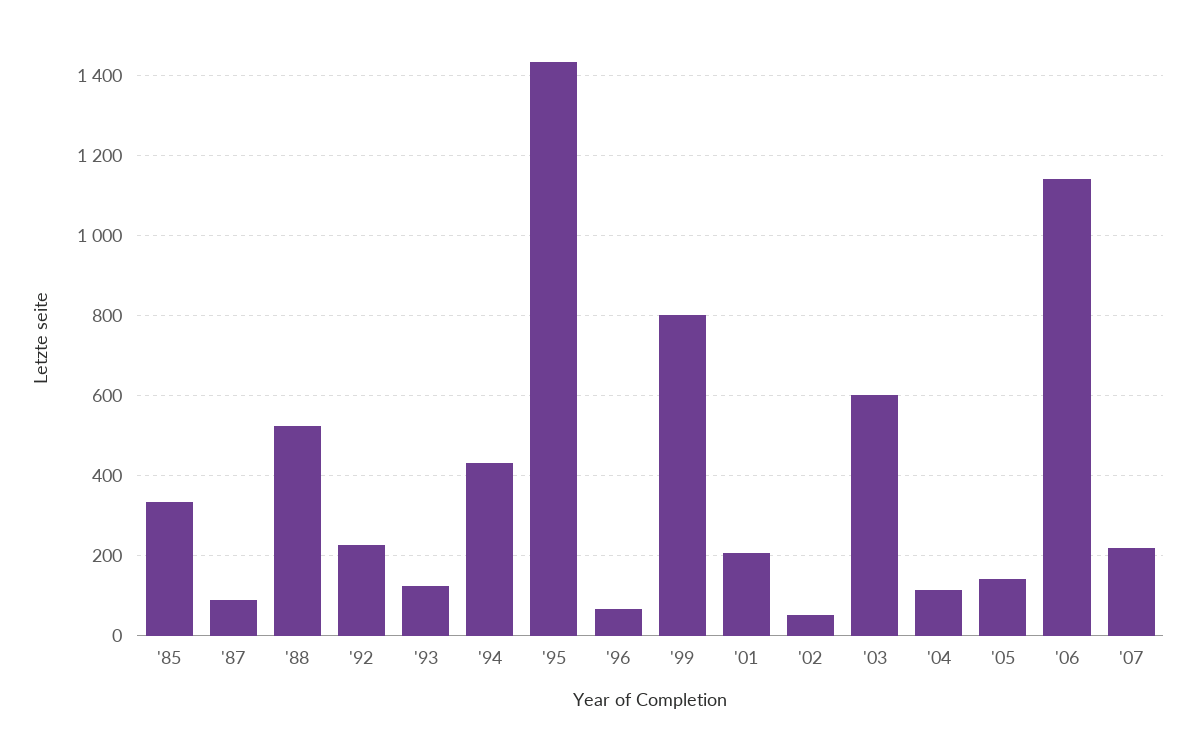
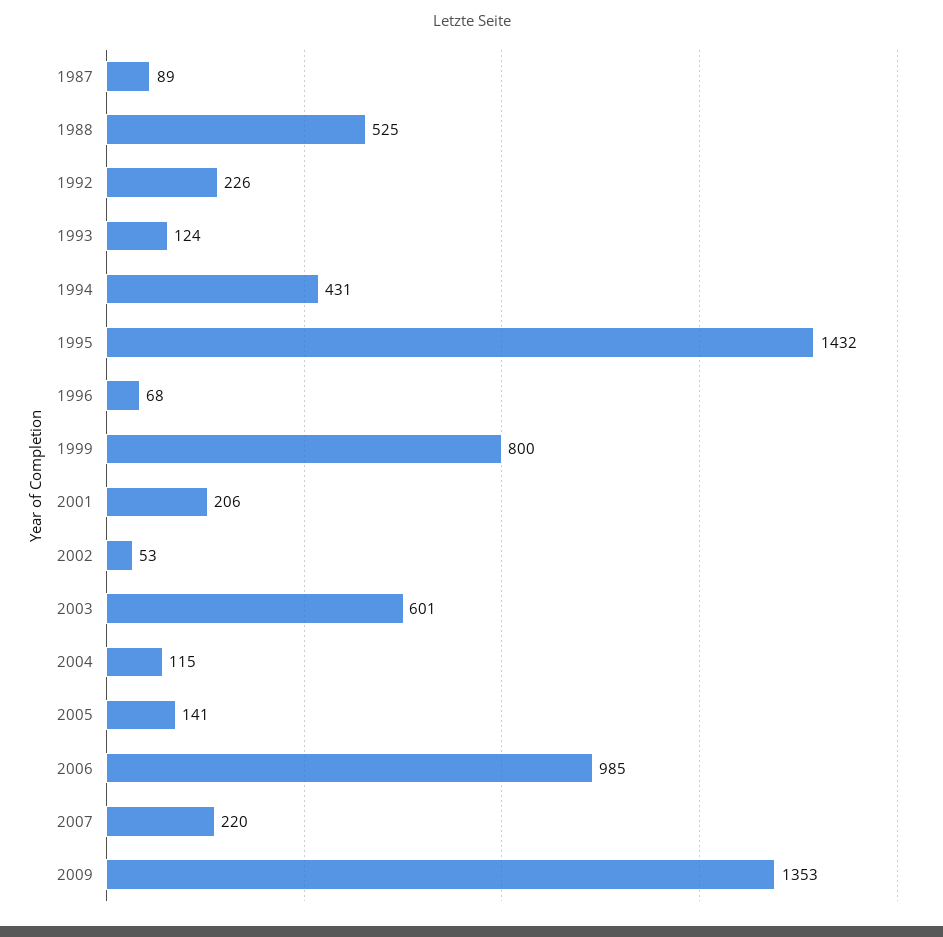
'85: 340 -> none
'06: 1140 -> 985
2009: none -> 1353

